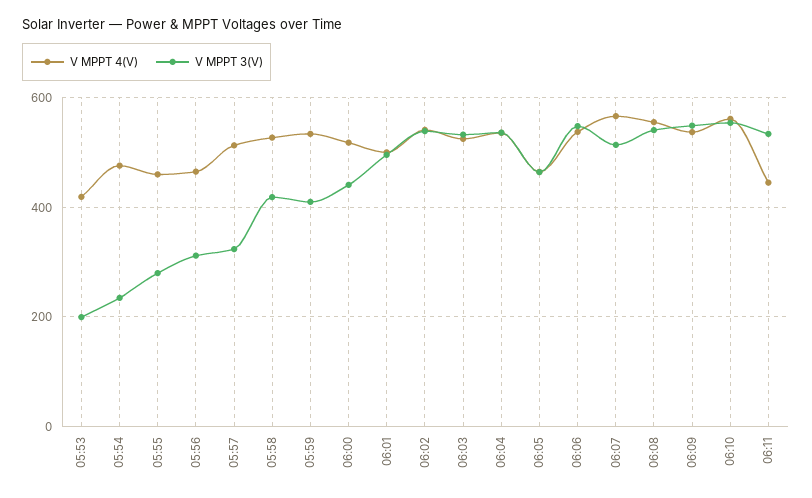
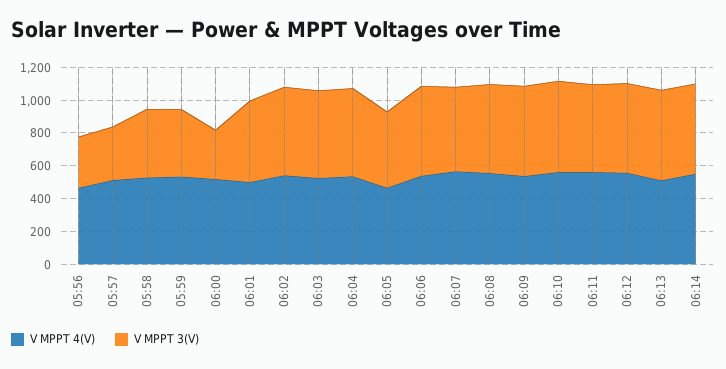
V MPPT 4(V), 05:53: 420 -> none
V MPPT 3(V), 05:53: 200 -> none
V MPPT 4(V), 05:54: 480 -> none
V MPPT 3(V), 05:54: 240 -> none
V MPPT 4(V), 05:55: 460 -> none
V MPPT 3(V), 05:55: 280 -> none
V MPPT 3(V), 06:00: 440 -> 300
V MPPT 4(V), 06:11: 440 -> 550
V MPPT 4(V), 06:12: none -> 550
V MPPT 3(V), 06:12: none -> 550
V MPPT 4(V), 06:13: none -> 500
V MPPT 3(V), 06:13: none -> 550
V MPPT 4(V), 06:14: none -> 550
V MPPT 3(V), 06:14: none -> 550

